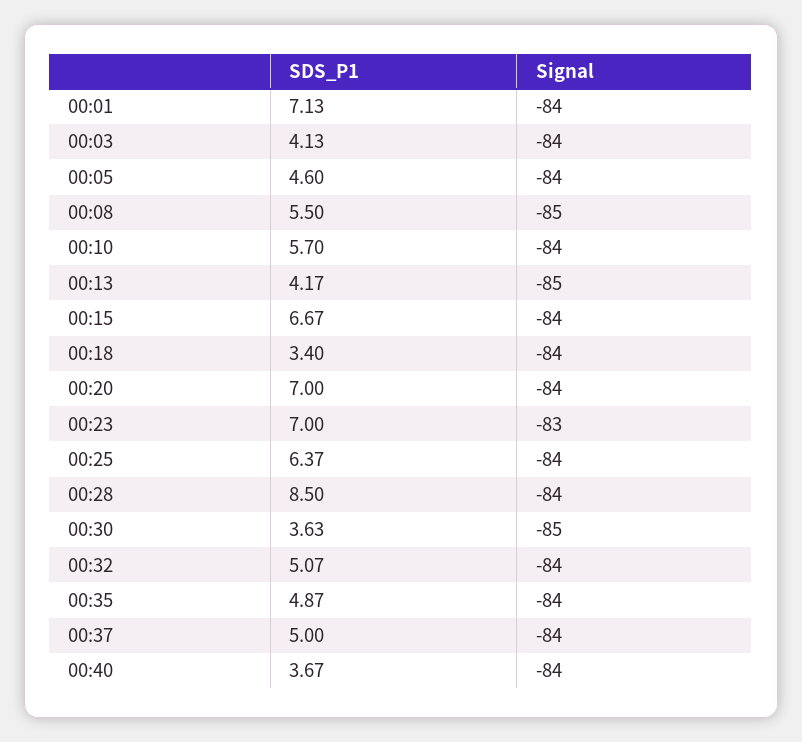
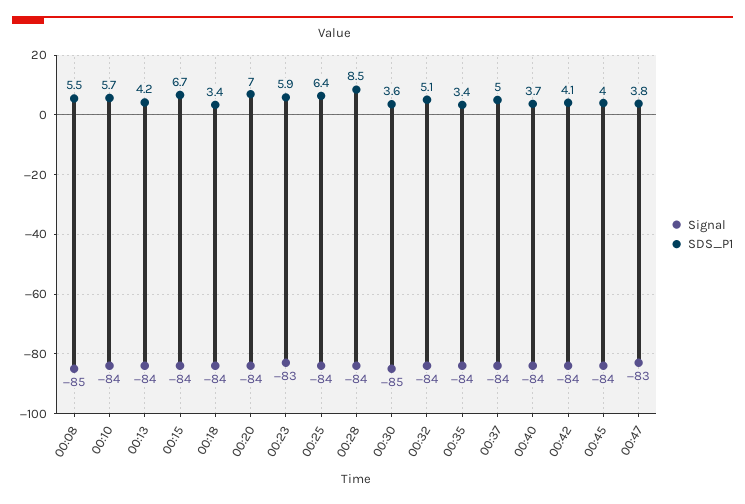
SDS_P1, 00:01: 7.13 -> none
Signal, 00:01: -84 -> none
SDS_P1, 00:03: 4.13 -> none
Signal, 00:03: -84 -> none
SDS_P1, 00:05: 4.6 -> none
Signal, 00:05: -84 -> none
Signal, 00:13: -85 -> -84
SDS_P1, 00:23: 7 -> 5.9
SDS_P1, 00:35: 4.87 -> 3.4
Signal, 00:42: none -> -84
SDS_P1, 00:42: none -> 4.1
Signal, 00:45: none -> -84
SDS_P1, 00:45: none -> 4
Signal, 00:47: none -> -83
SDS_P1, 00:47: none -> 3.8

